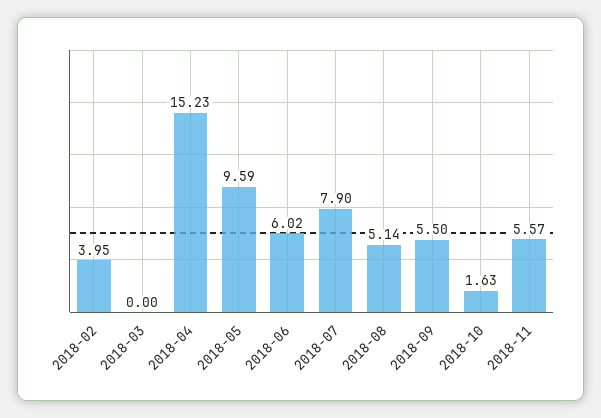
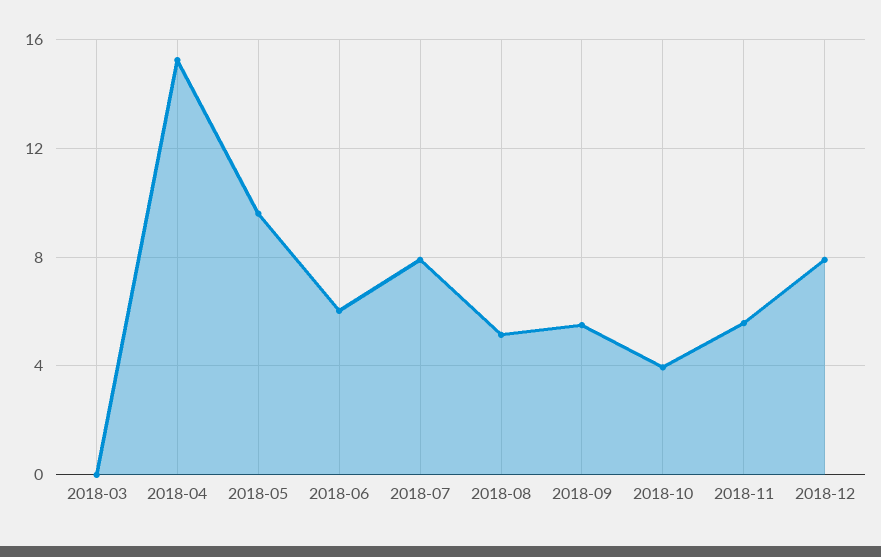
2018-02: 3.95 -> none
2018-10: 1.63 -> 4
2018-12: none -> 8

